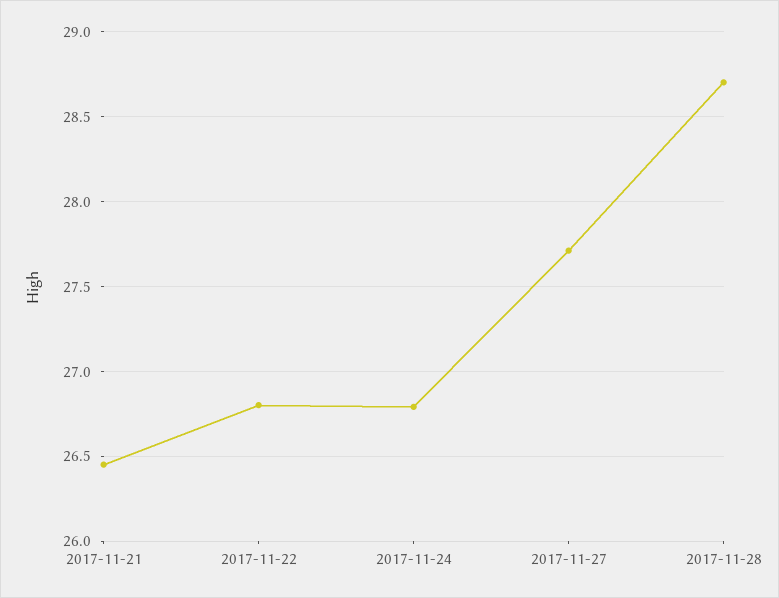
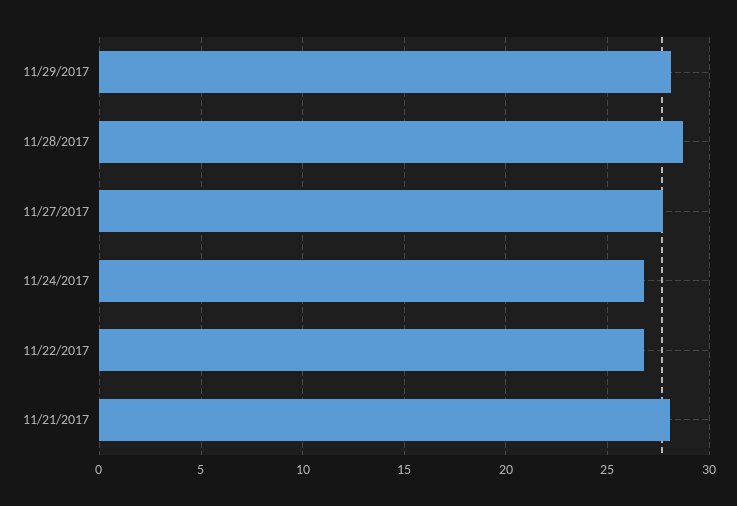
2017-11-21: 26.45 -> 28
11/29/2017: none -> 28

